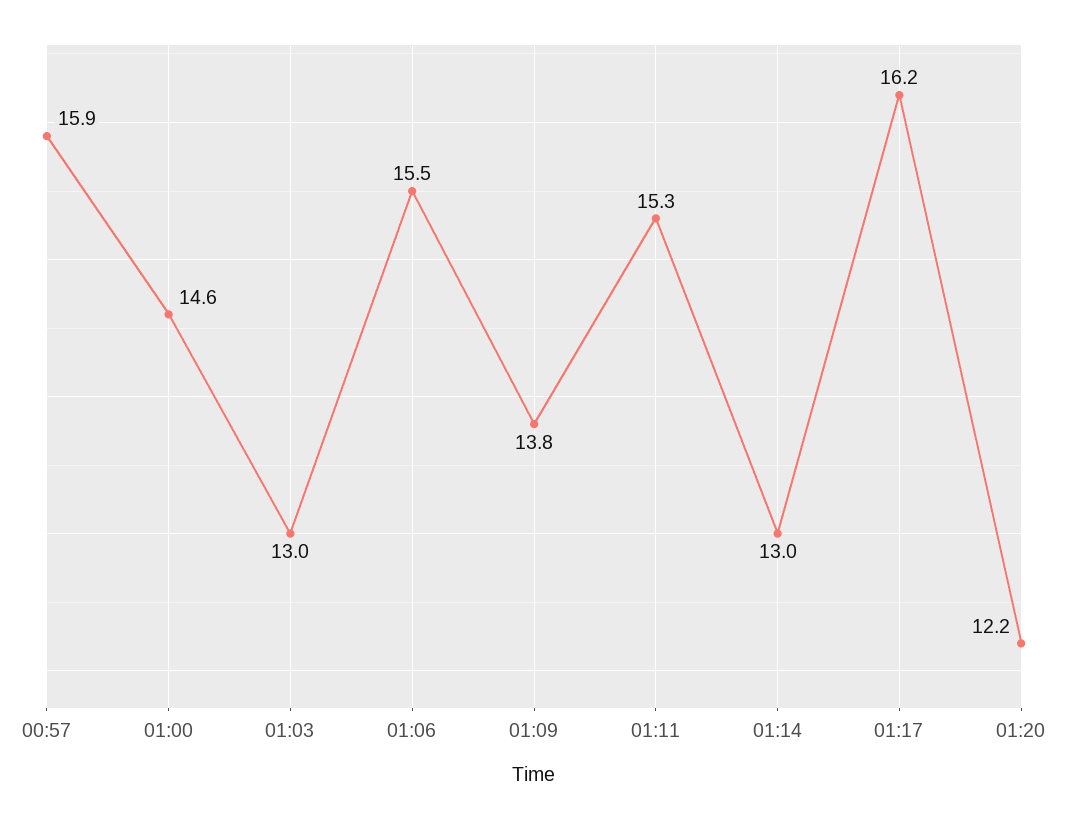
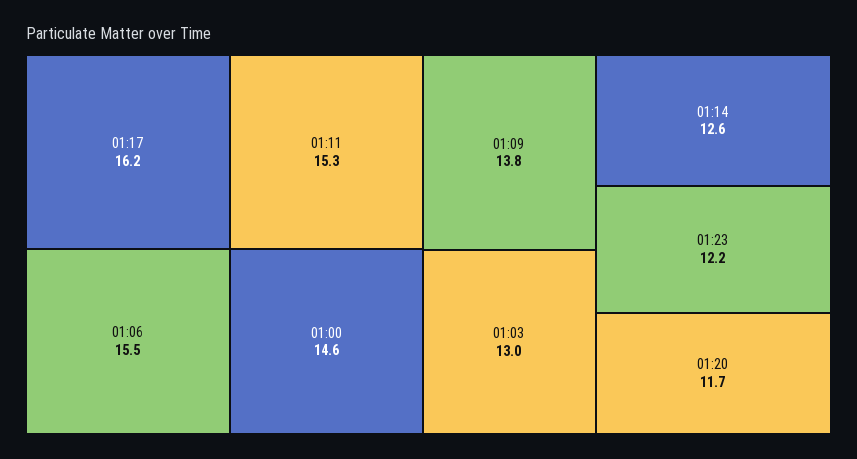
00:57: 15.9 -> none
01:14: 13 -> 12.6
01:20: 12.2 -> 11.7
01:23: none -> 12.2

